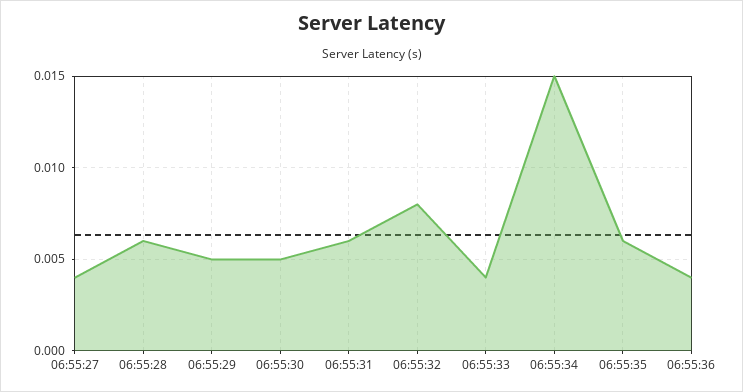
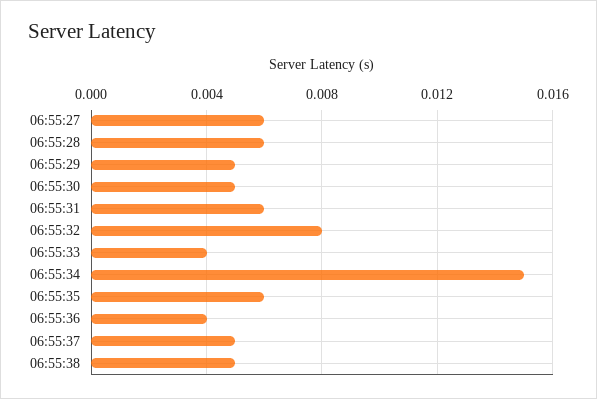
06:55:27: 0.004 -> 0.006
06:55:37: none -> 0.005
06:55:38: none -> 0.005

